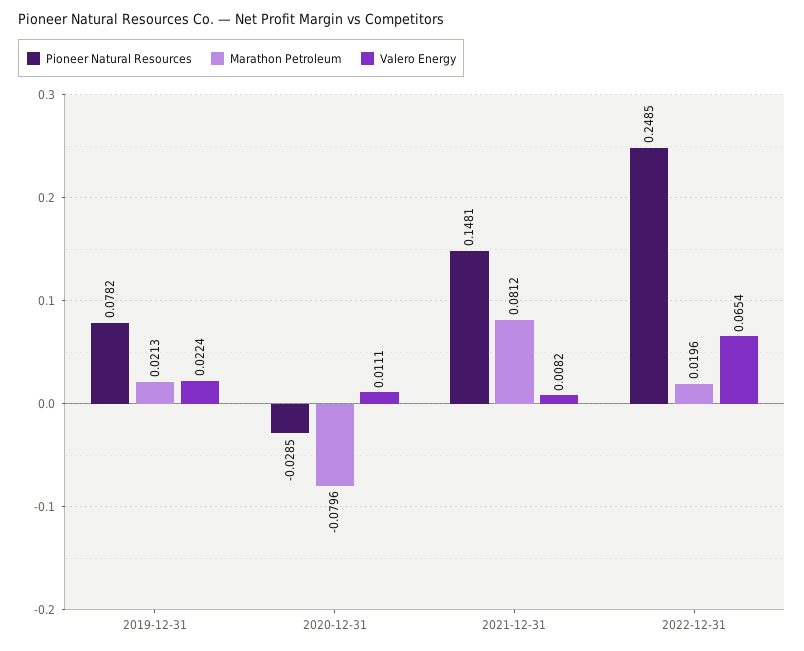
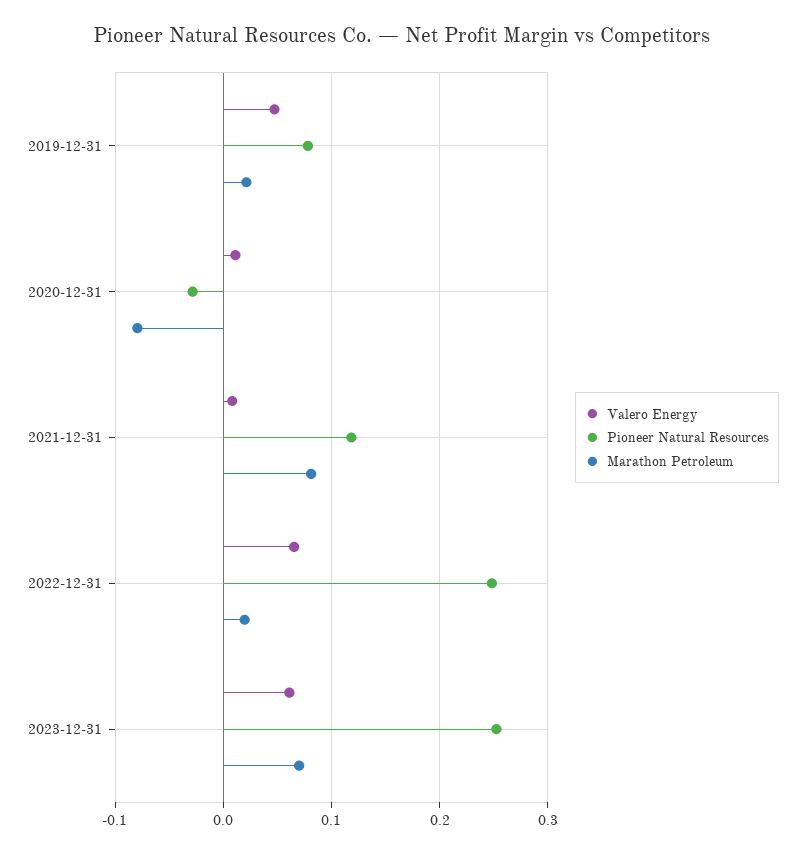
Valero Energy, 2019-12-31: 0.0224 -> 0.05
Pioneer Natural Resources, 2021-12-31: 0.1481 -> 0.12
Valero Energy, 2023-12-31: none -> 0.06
Pioneer Natural Resources, 2023-12-31: none -> 0.25
Marathon Petroleum, 2023-12-31: none -> 0.07

